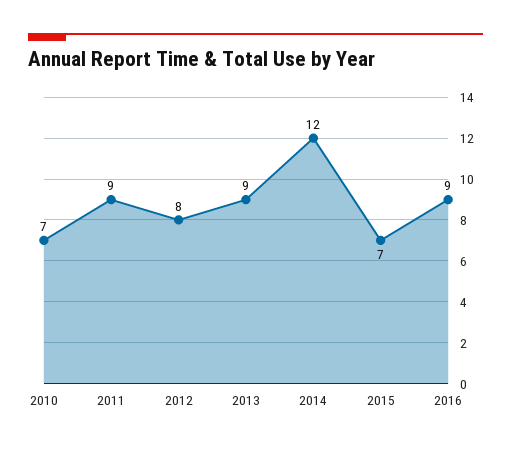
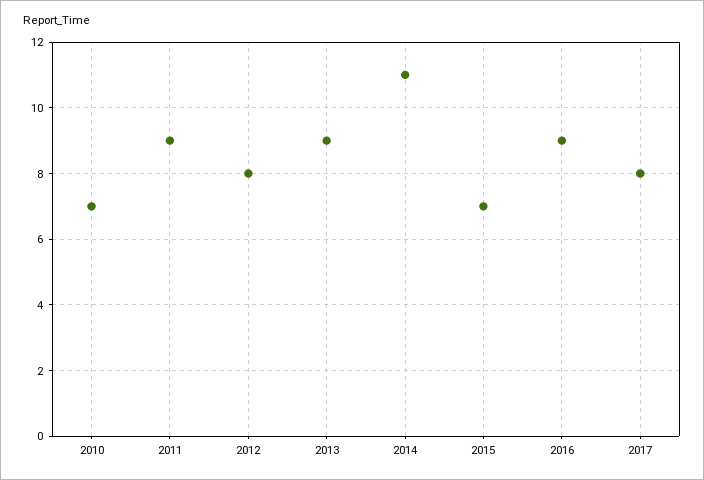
2014: 12 -> 11
2017: none -> 8

